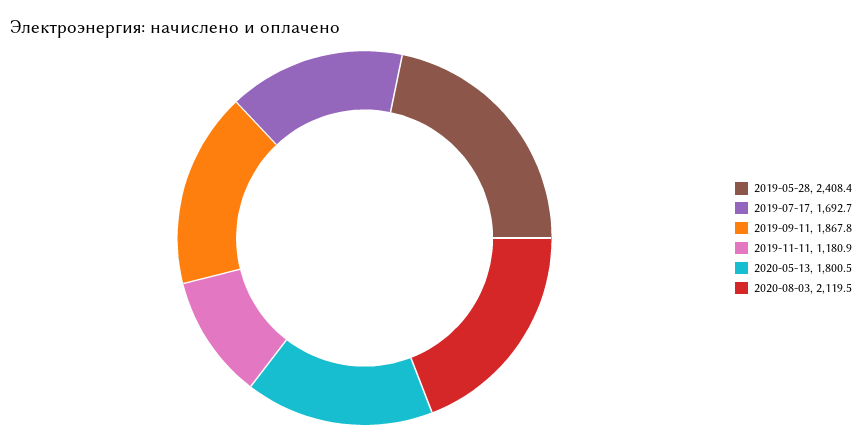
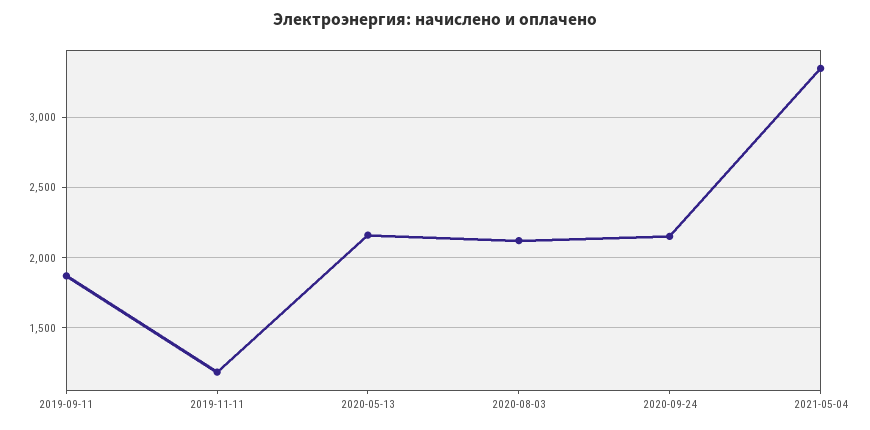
2019-05-28: 2408.4 -> none
2019-07-17: 1692.7 -> none
2020-05-13: 1800.5 -> 2150
2020-09-24: none -> 2150
2021-05-04: none -> 3350

